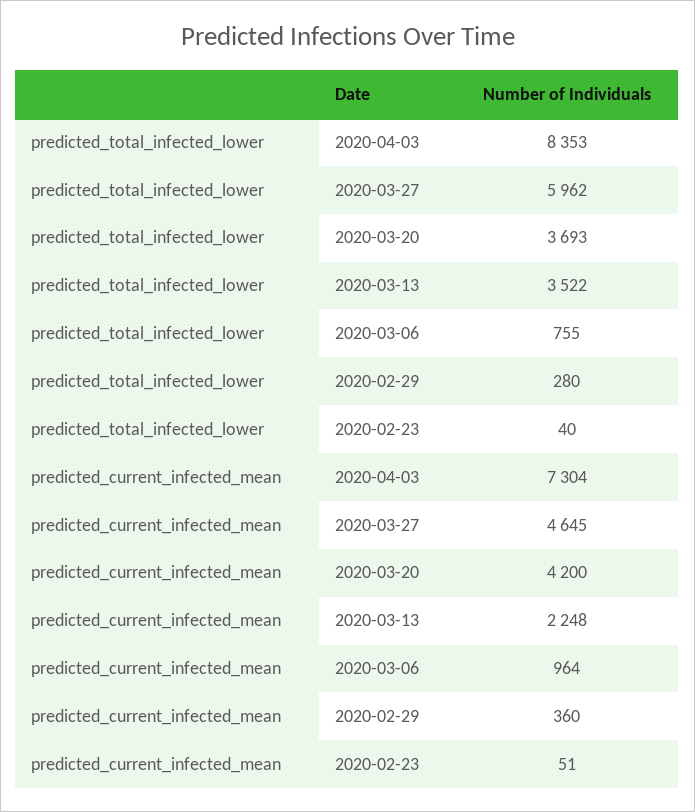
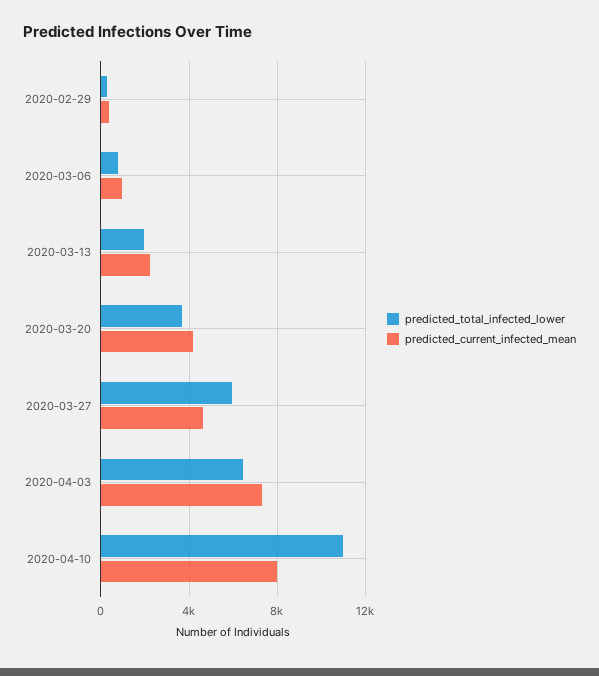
predicted_total_infected_lower, 2020-04-03: 8353 -> 6500
predicted_total_infected_lower, 2020-03-13: 3522 -> 2000
predicted_total_infected_lower, 2020-02-23: 40 -> none
predicted_current_infected_mean, 2020-02-23: 51 -> none
predicted_total_infected_lower, 2020-04-10: none -> 11000
predicted_current_infected_mean, 2020-04-10: none -> 8000

